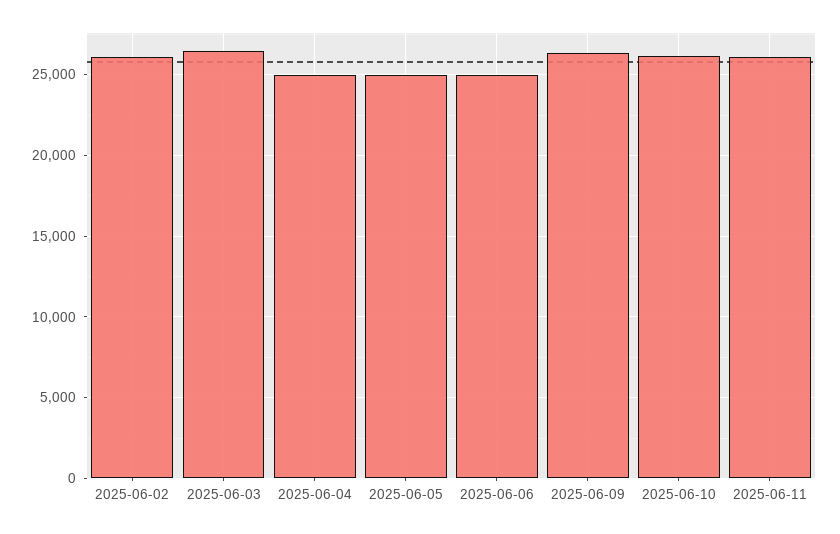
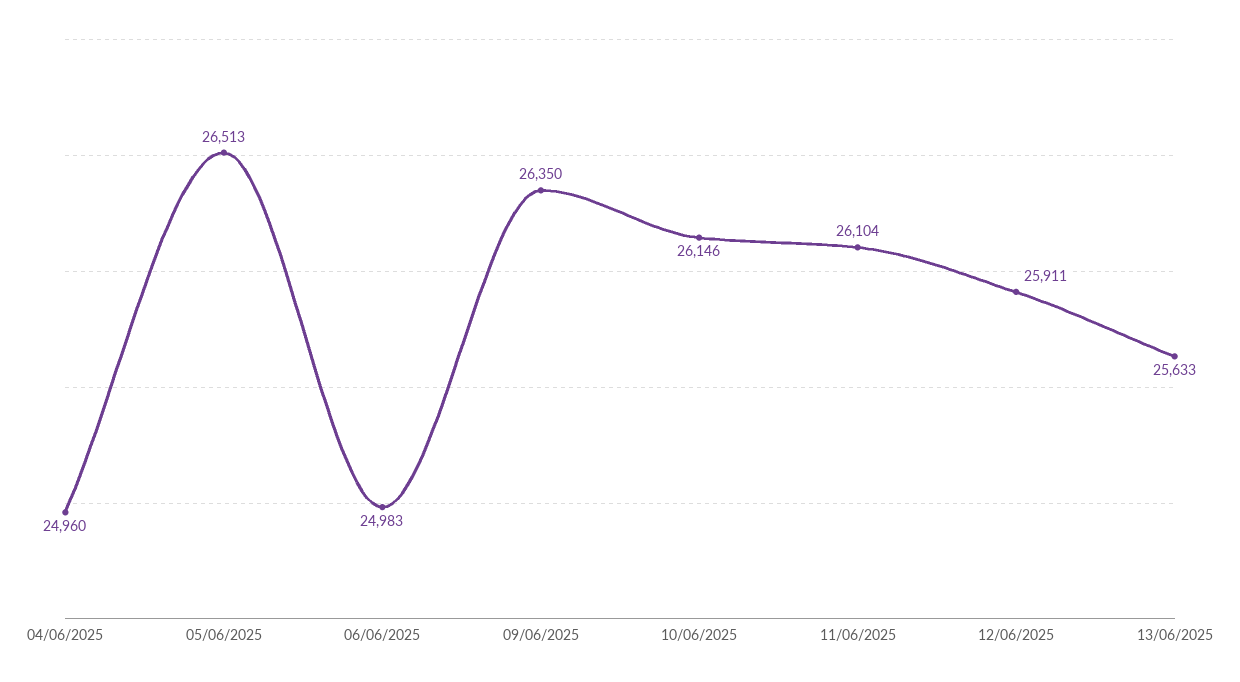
2025-06-02: 26000 -> none
2025-06-03: 26500 -> none
2025-06-05: 25000 -> 26513
12/06/2025: none -> 25911
13/06/2025: none -> 25633

